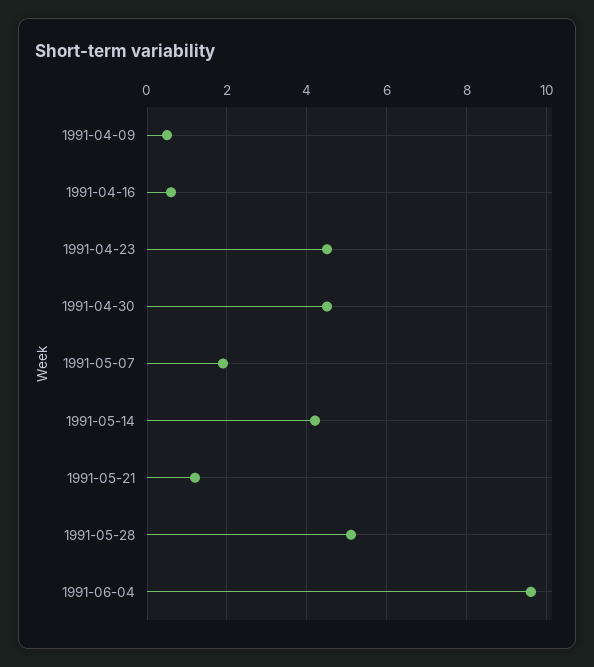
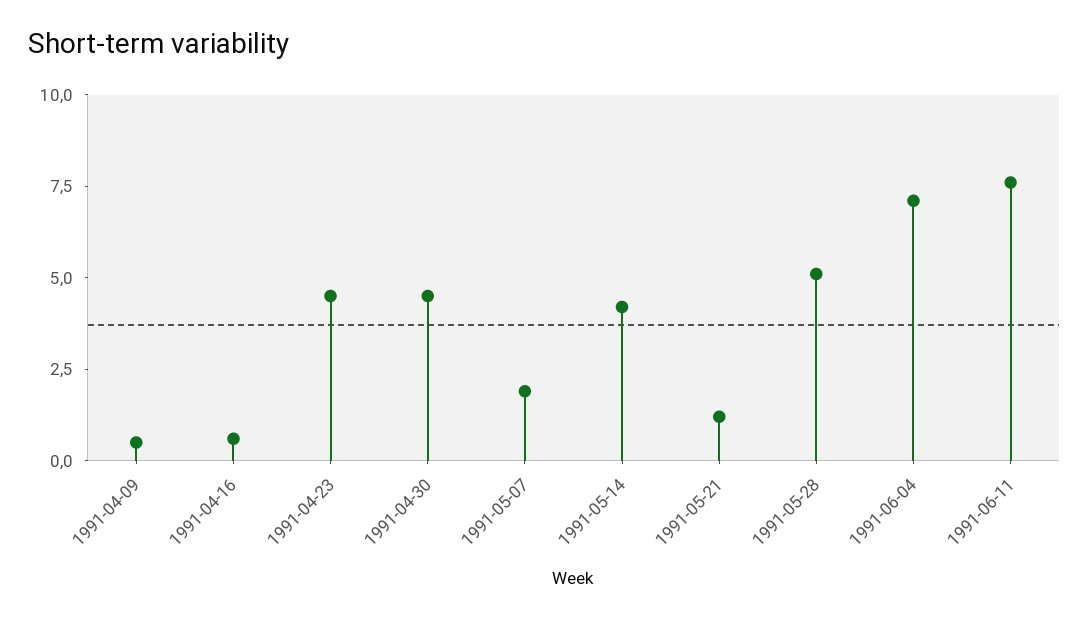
1991-06-04: 9.5 -> 7
1991-06-11: none -> 7.5

